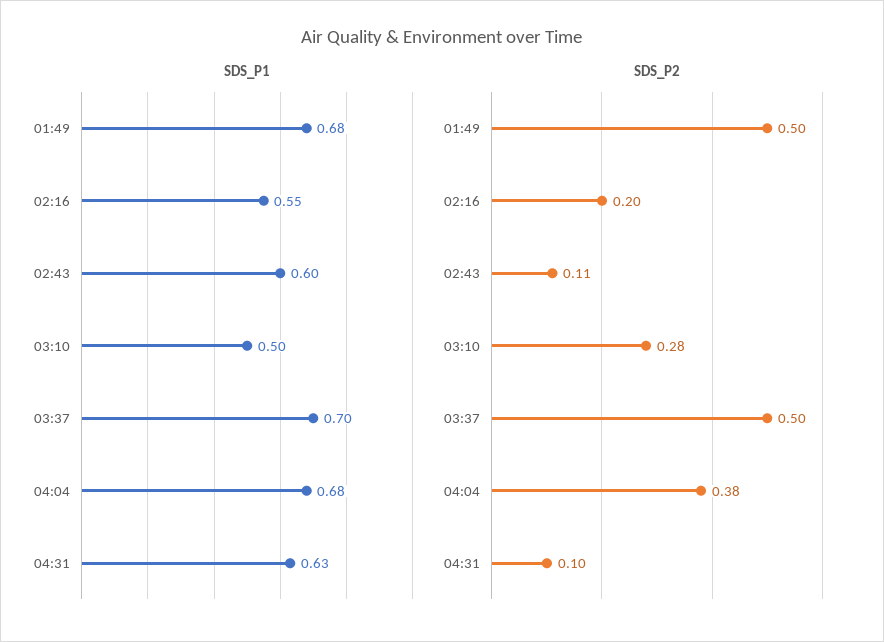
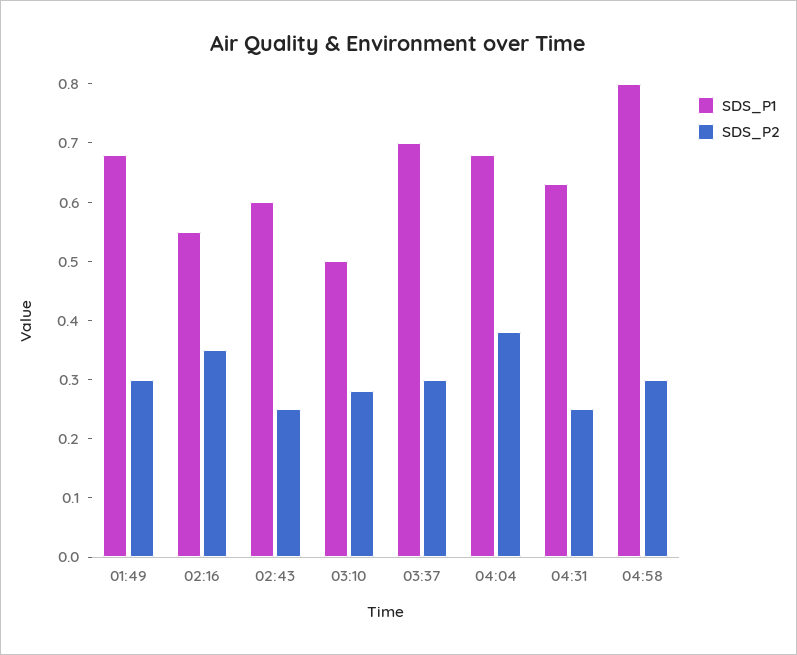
SDS_P2, 01:49: 0.5 -> 0.3
SDS_P2, 02:16: 0.2 -> 0.35
SDS_P2, 02:43: 0.11 -> 0.25
SDS_P2, 03:37: 0.5 -> 0.3
SDS_P2, 04:31: 0.1 -> 0.25
SDS_P1, 04:58: none -> 0.8
SDS_P2, 04:58: none -> 0.3

